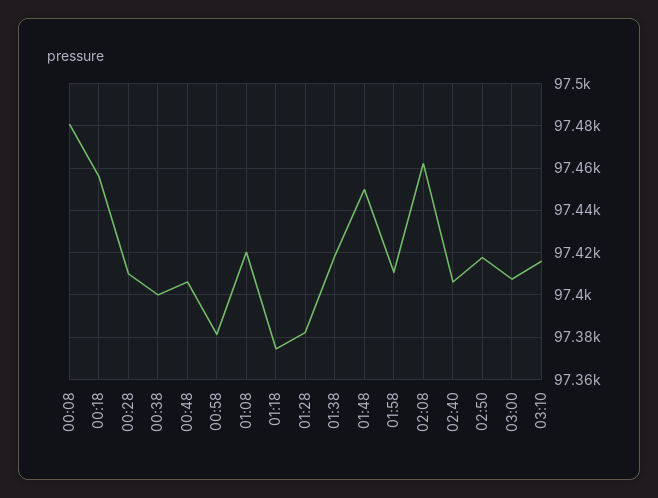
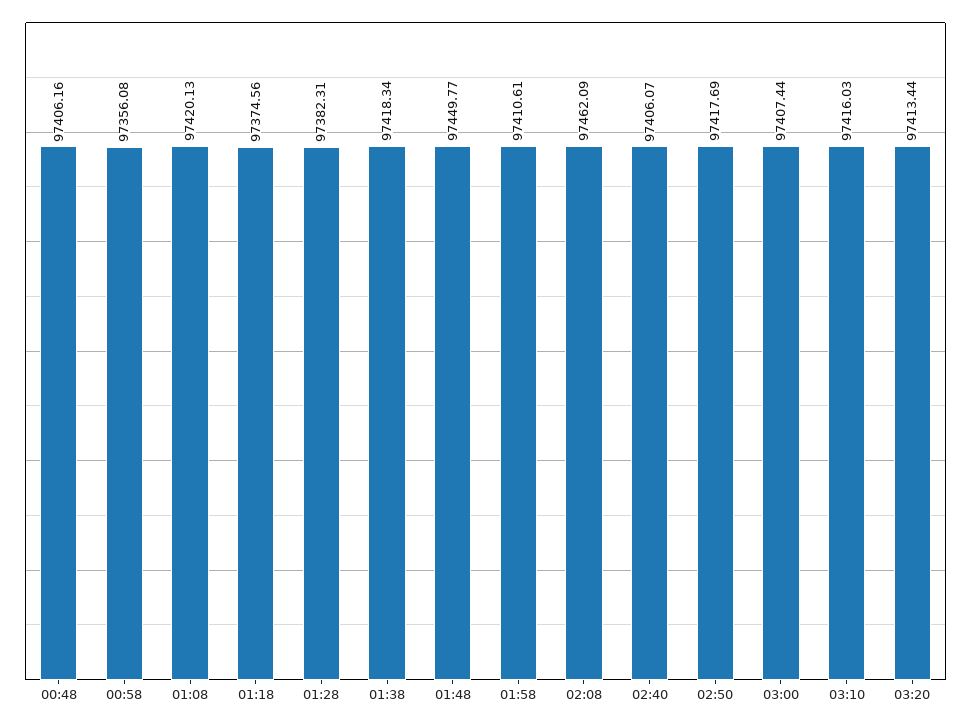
00:08: 97480 -> none
00:18: 97455 -> none
00:28: 97410 -> none
00:38: 97400 -> none
00:58: 97380 -> 97356.08
03:20: none -> 97413.44

